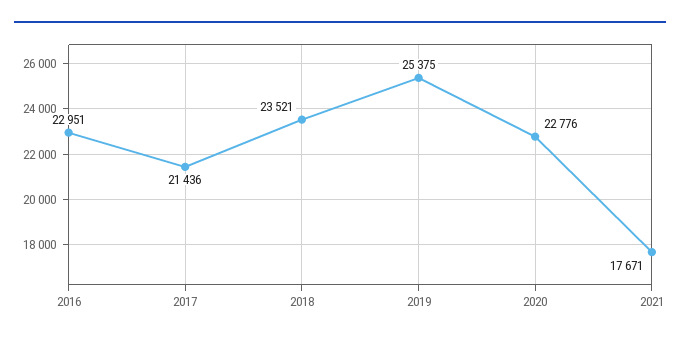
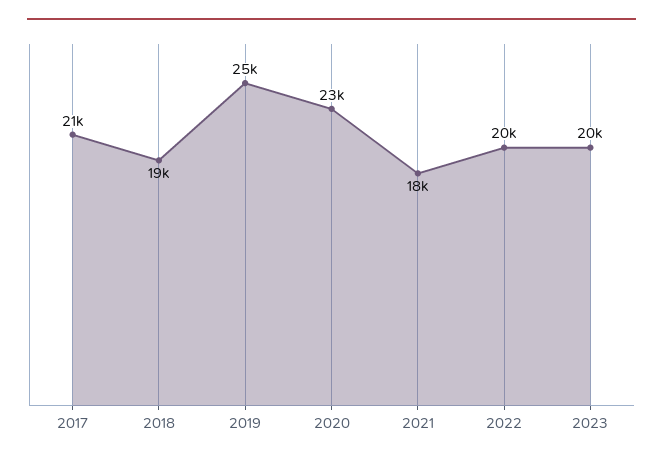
2016: 22951 -> none
2018: 23521 -> 19000
2022: none -> 20000
2023: none -> 20000

